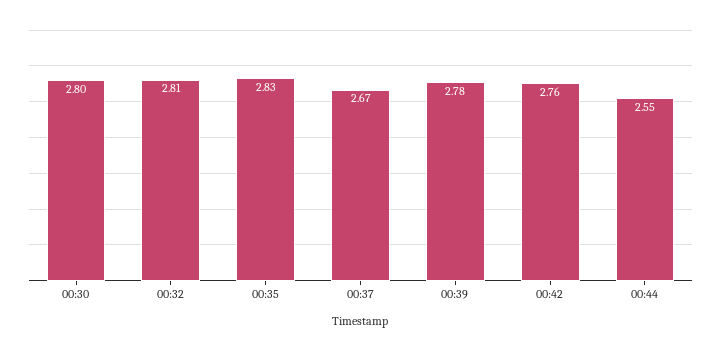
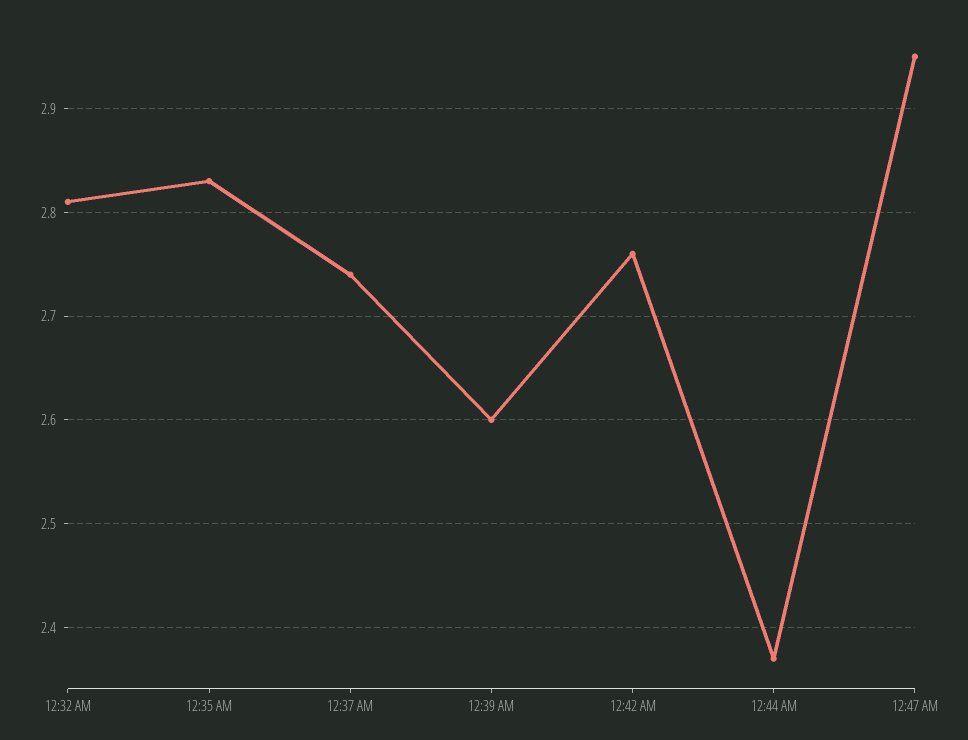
00:30: 2.8 -> none
00:37: 2.67 -> 2.74
00:39: 2.78 -> 2.6
00:44: 2.55 -> 2.37
12:47 AM: none -> 2.95

